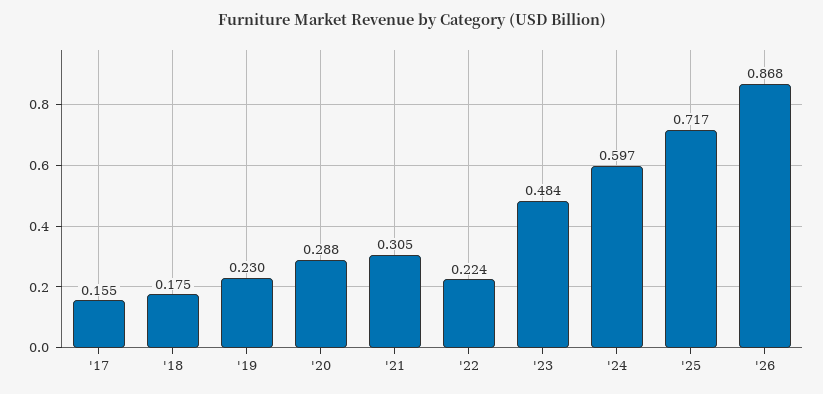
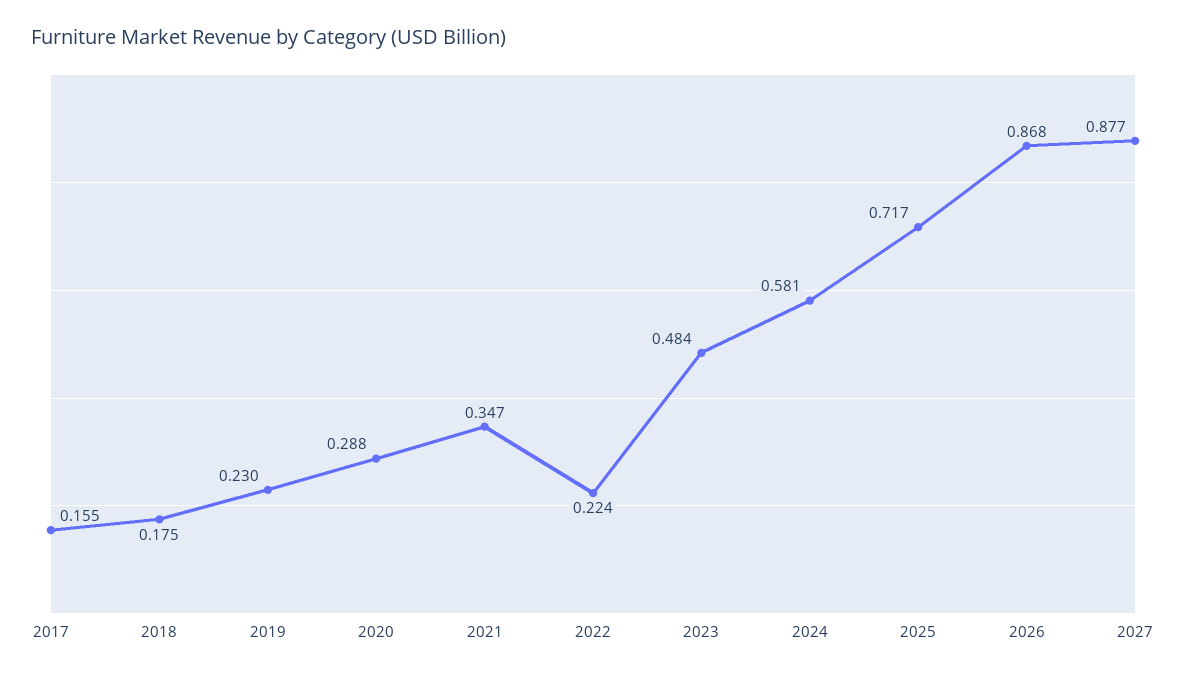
'21: 0.305 -> 0.347
'24: 0.597 -> 0.581
2027: none -> 0.877

